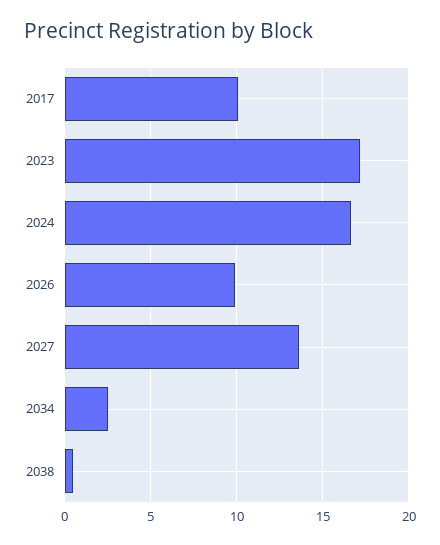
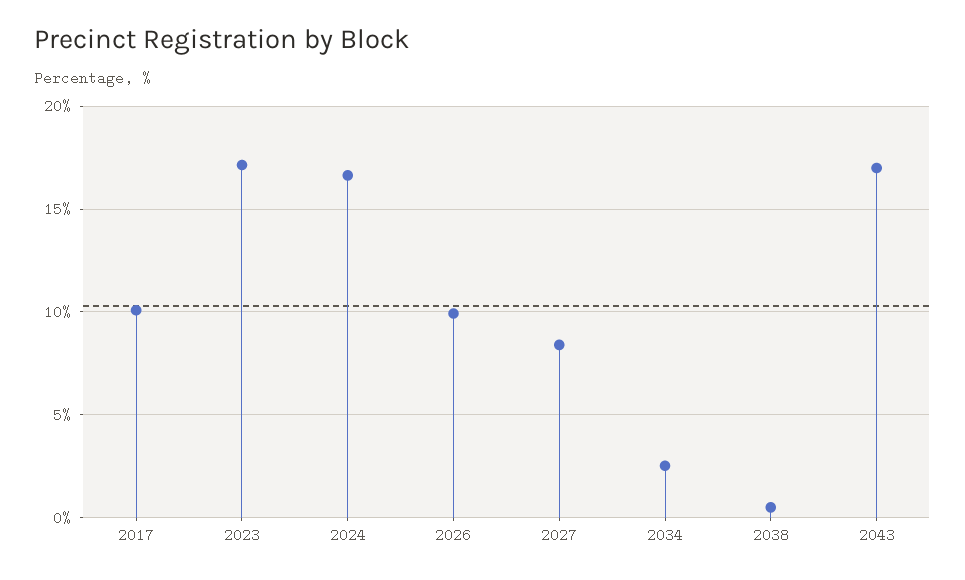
2027: 13.5 -> 8.5
2043: none -> 17

